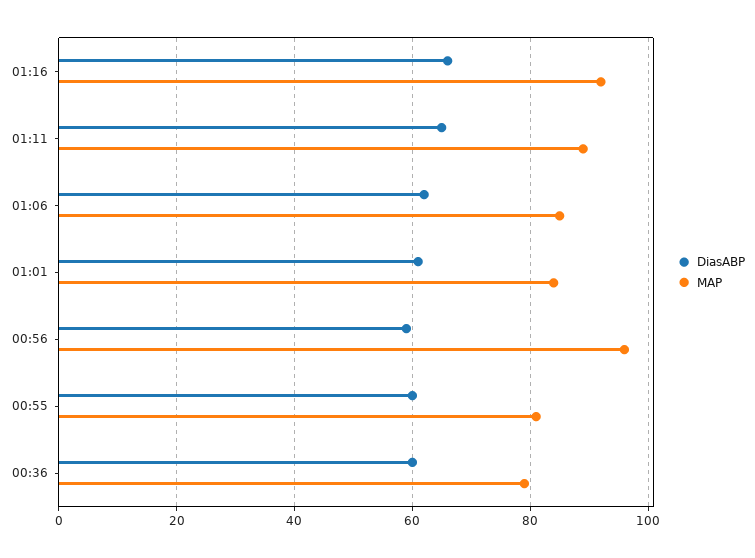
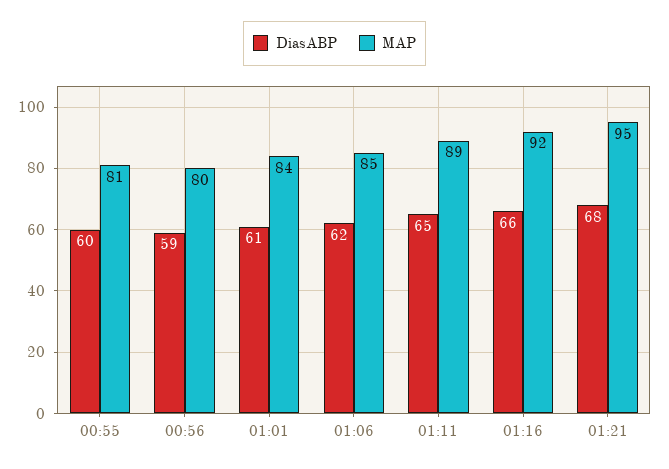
MAP, 00:56: 95 -> 80
DiasABP, 00:36: 60 -> none
MAP, 00:36: 80 -> none
DiasABP, 01:21: none -> 68
MAP, 01:21: none -> 95

